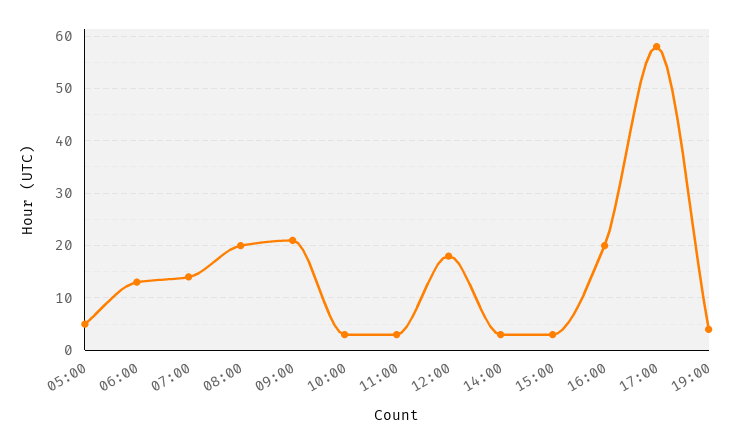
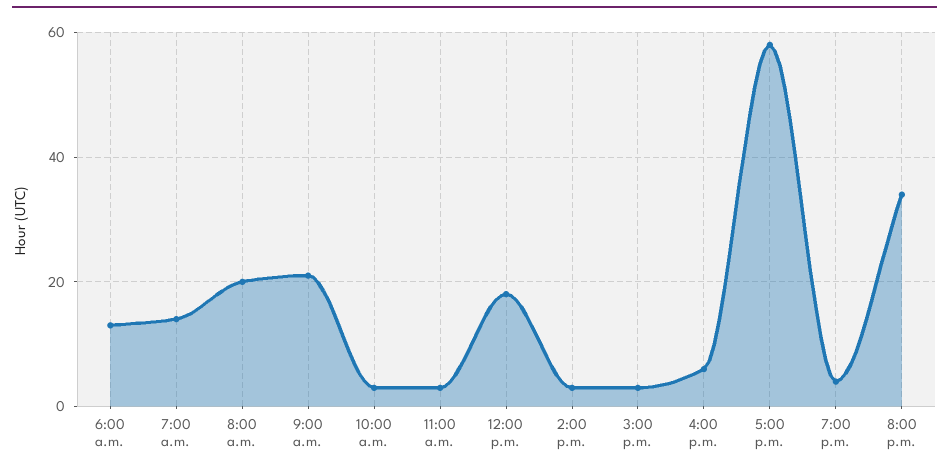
05:00: 5 -> none
16:00: 20 -> 5
8:00 p.m.: none -> 35

